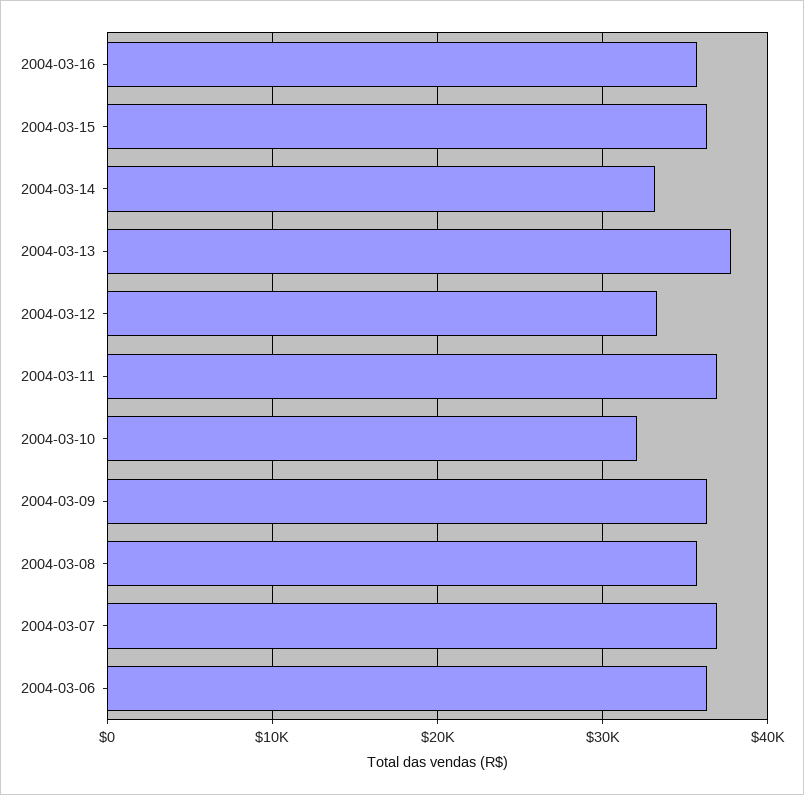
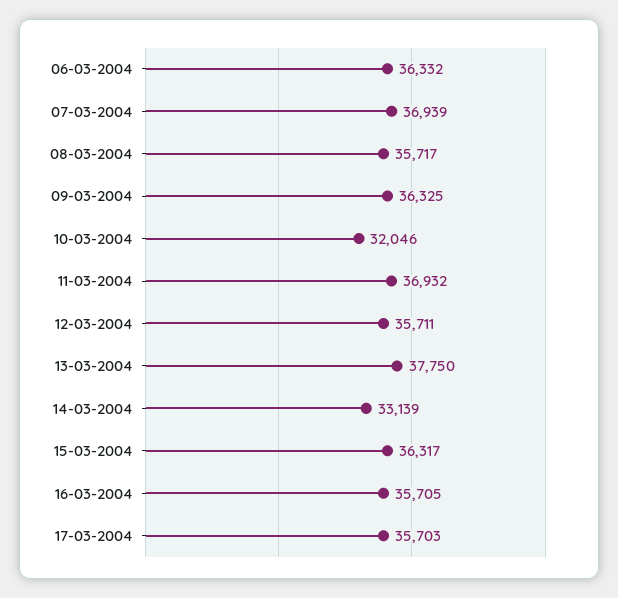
2004-03-12: 33000 -> 35711
17-03-2004: none -> 35703

